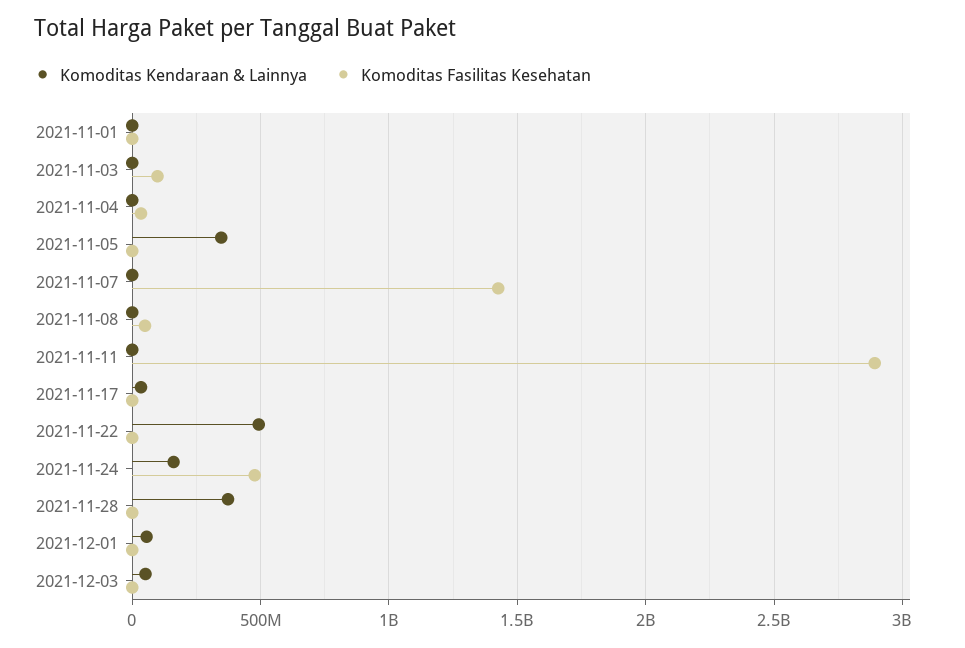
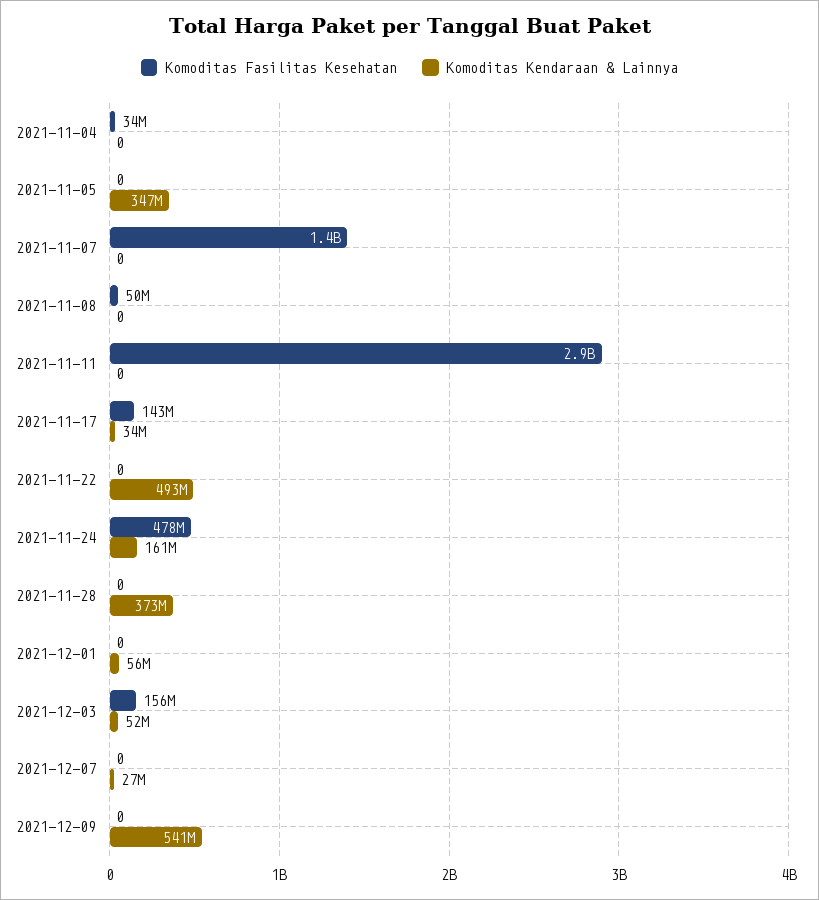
Komoditas Kendaraan & Lainnya, 2021-11-01: 0 -> none
Komoditas Fasilitas Kesehatan, 2021-11-01: 0 -> none
Komoditas Kendaraan & Lainnya, 2021-11-03: 0 -> none
Komoditas Fasilitas Kesehatan, 2021-11-03: 100000000 -> none
Komoditas Fasilitas Kesehatan, 2021-11-17: 0 -> 143000000
Komoditas Fasilitas Kesehatan, 2021-12-03: 0 -> 156000000
Komoditas Fasilitas Kesehatan, 2021-12-07: none -> 0
Komoditas Kendaraan & Lainnya, 2021-12-07: none -> 27000000
Komoditas Fasilitas Kesehatan, 2021-12-09: none -> 0
Komoditas Kendaraan & Lainnya, 2021-12-09: none -> 541000000

